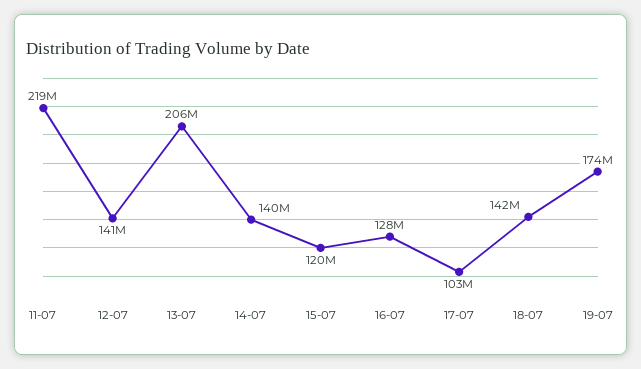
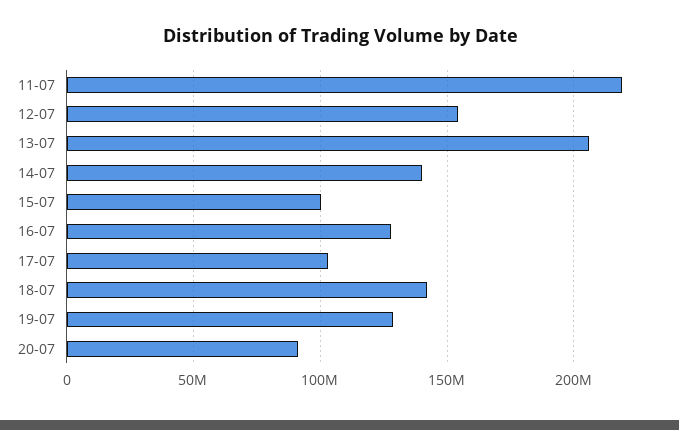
12-07: 141000000 -> 155000000
15-07: 120000000 -> 100000000
19-07: 174000000 -> 130000000
20-07: none -> 90000000

